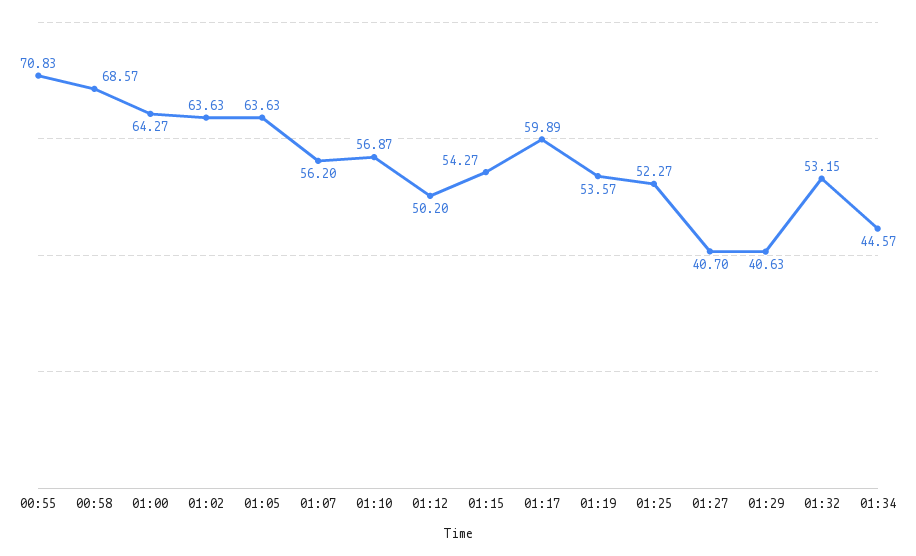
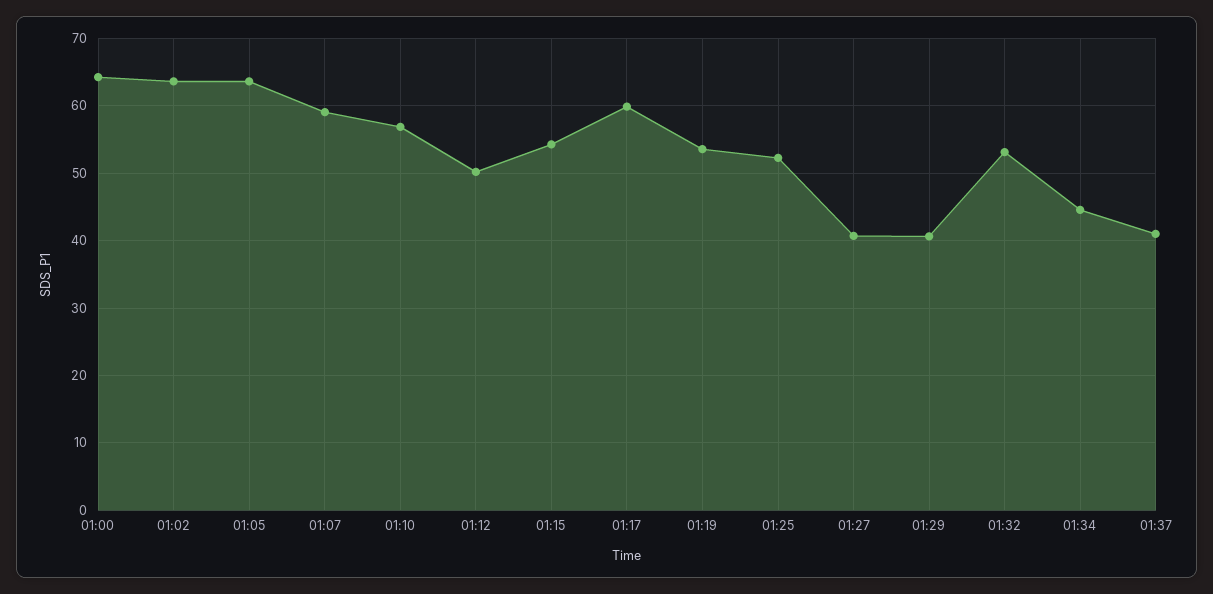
00:55: 70.83 -> none
00:58: 68.57 -> none
01:07: 56.2 -> 59
01:37: none -> 41

